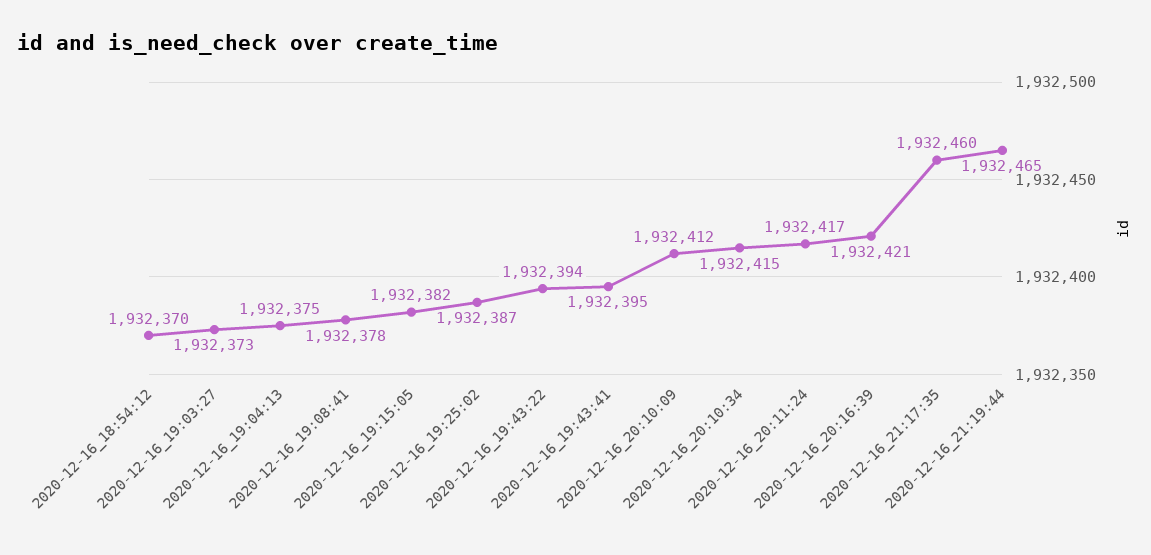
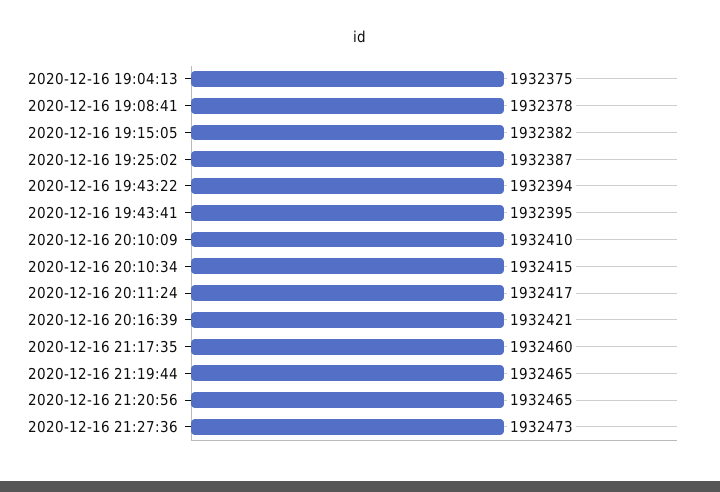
2020-12-16_18:54:12: 1932370 -> none
2020-12-16_19:03:27: 1932373 -> none
2020-12-16_20:10:09: 1932412 -> 1932410
2020-12-16 21:20:56: none -> 1932465
2020-12-16 21:27:36: none -> 1932473

